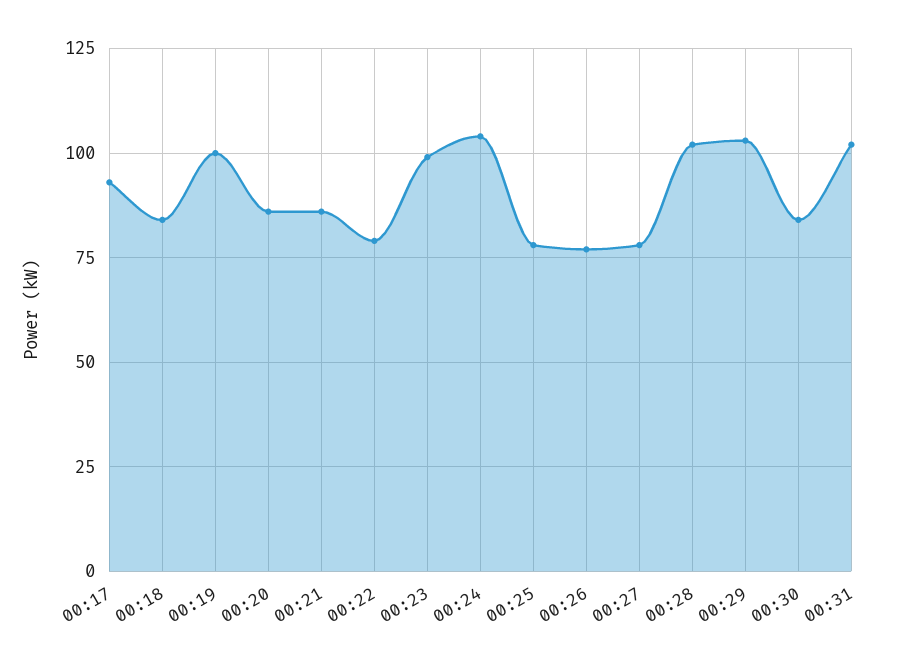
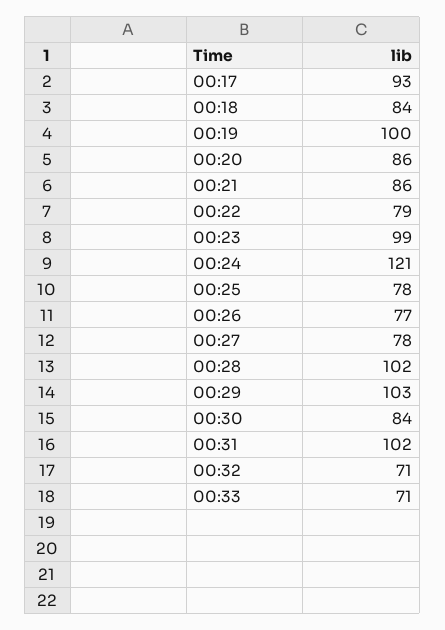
00:24: 105 -> 121
00:32: none -> 71
00:33: none -> 71

